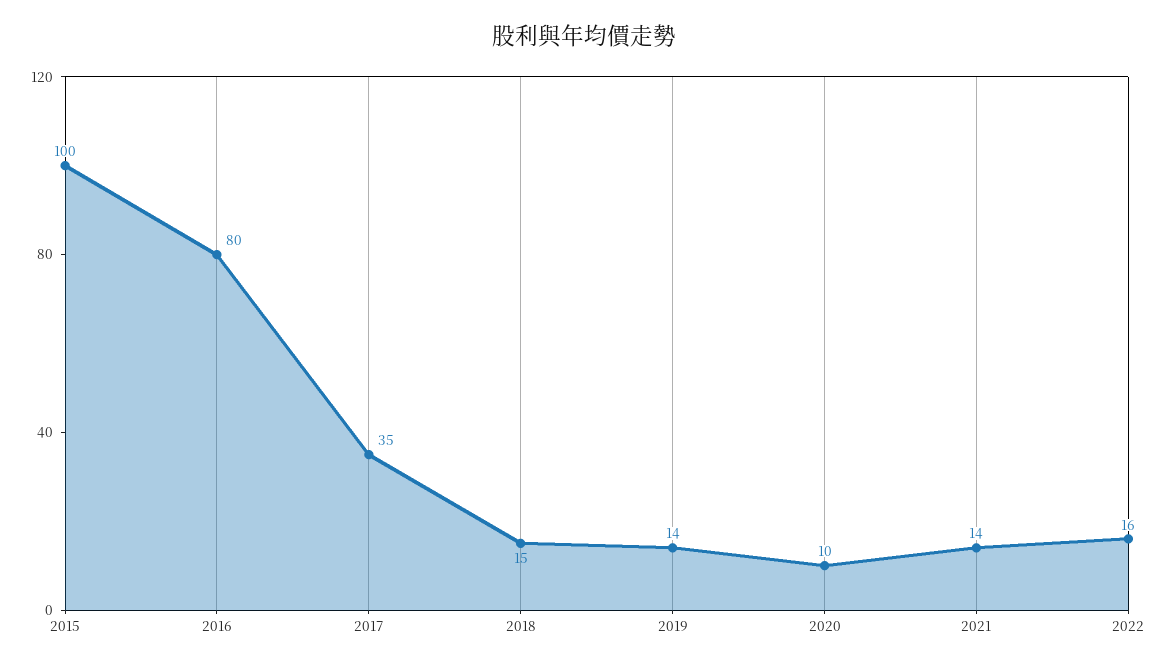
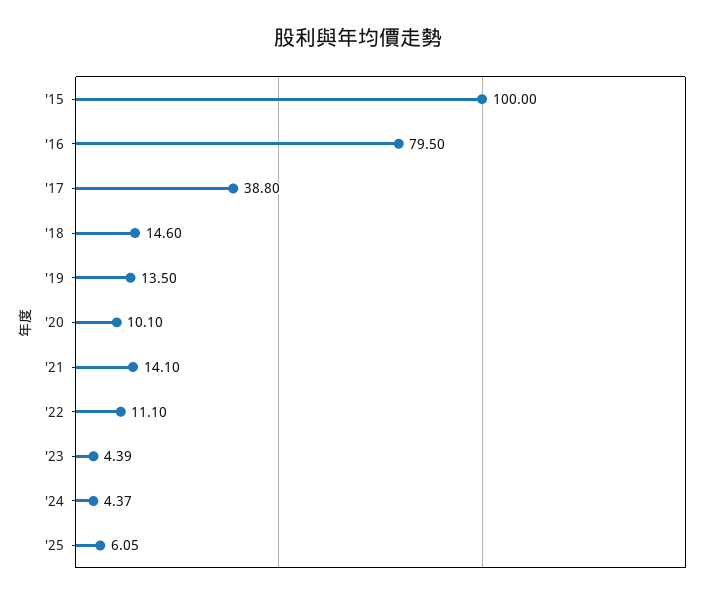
2017: 35 -> 38.8
2022: 16 -> 11.1
'23: none -> 4.39
'24: none -> 4.37
'25: none -> 6.05

